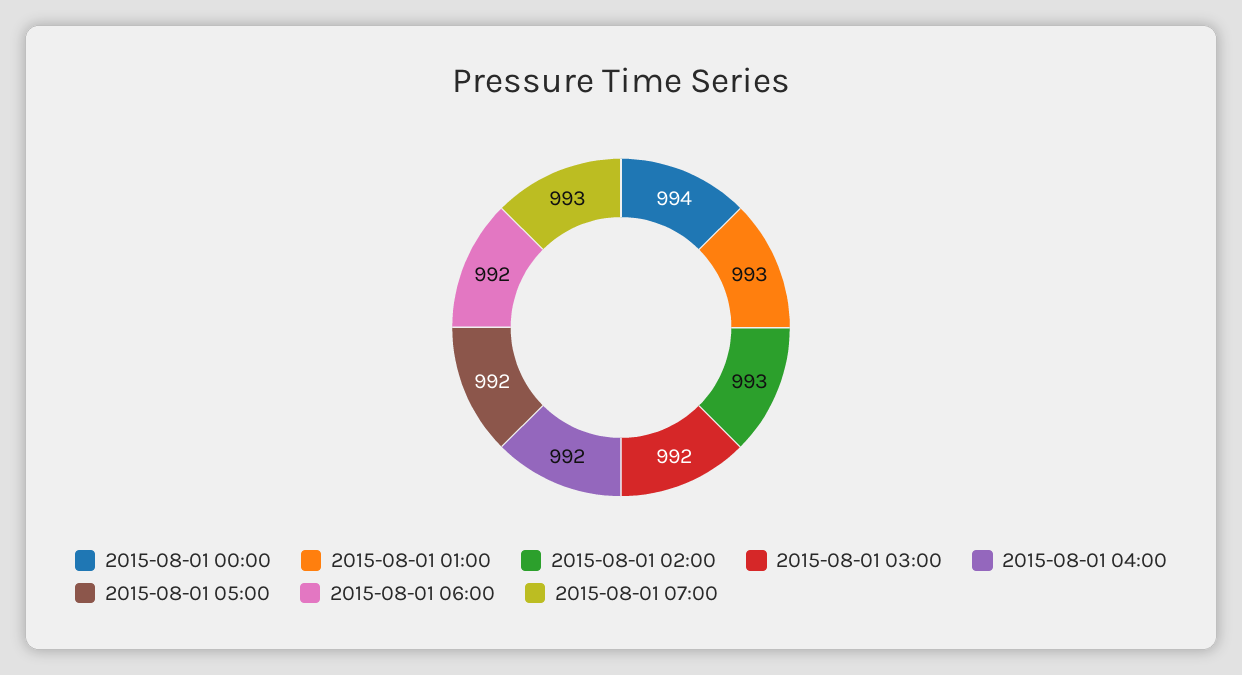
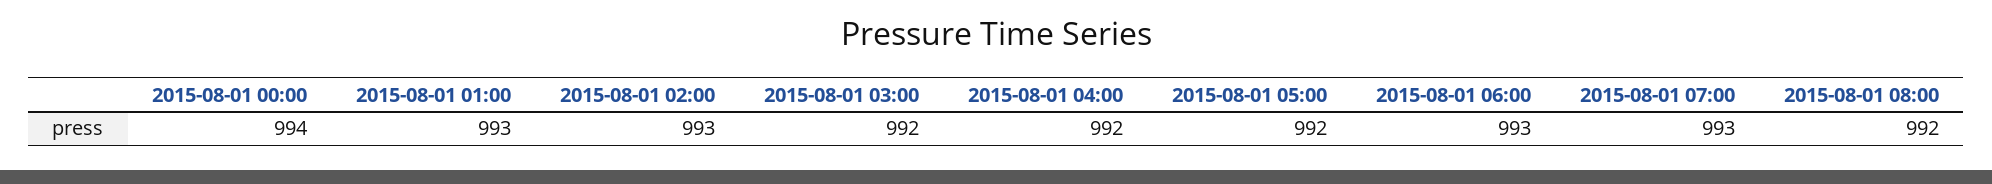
2015-08-01 06:00: 992 -> 993
2015-08-01 08:00: none -> 992

